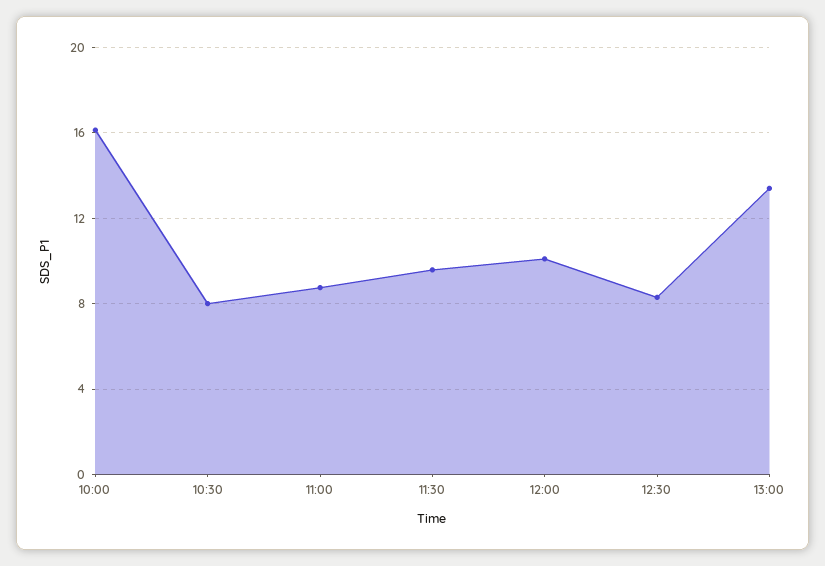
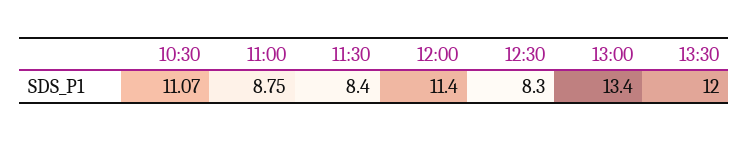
10:00: 16 -> none
10:30: 8 -> 11.07
11:30: 9.5 -> 8.4
12:00: 10 -> 11.4
13:30: none -> 12

